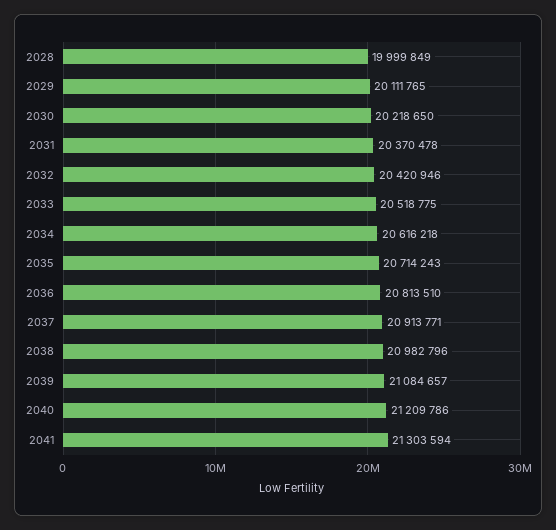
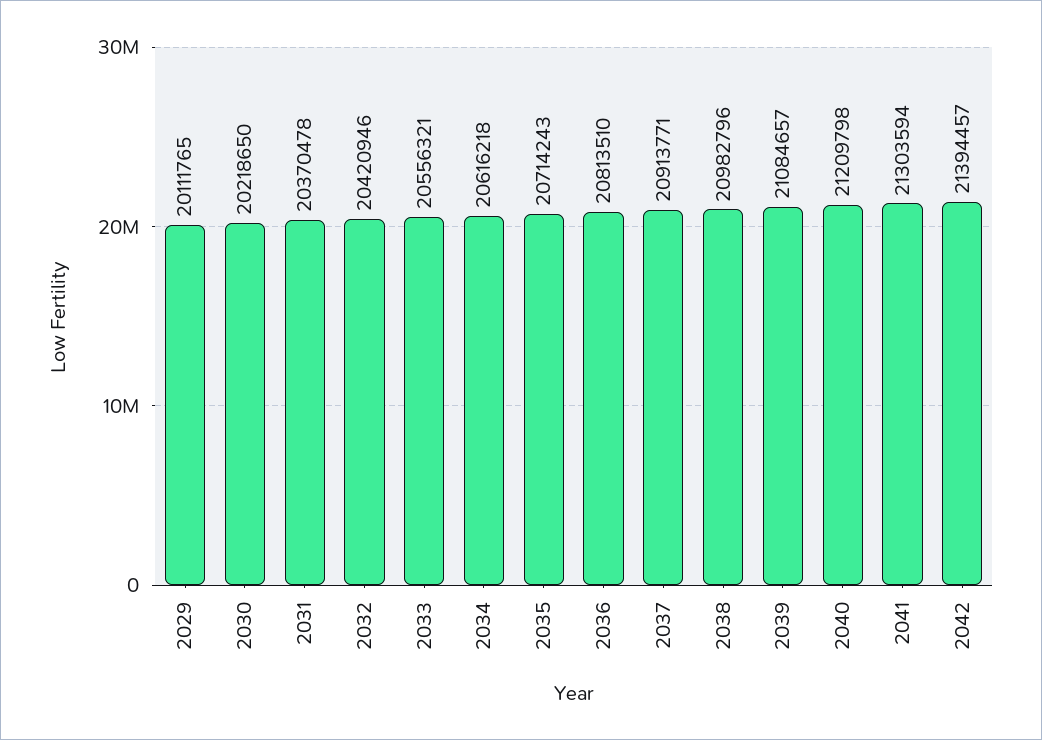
2028: 19999849 -> none
2033: 20518775 -> 20556321
2040: 21209786 -> 21209798
2042: none -> 21394457

